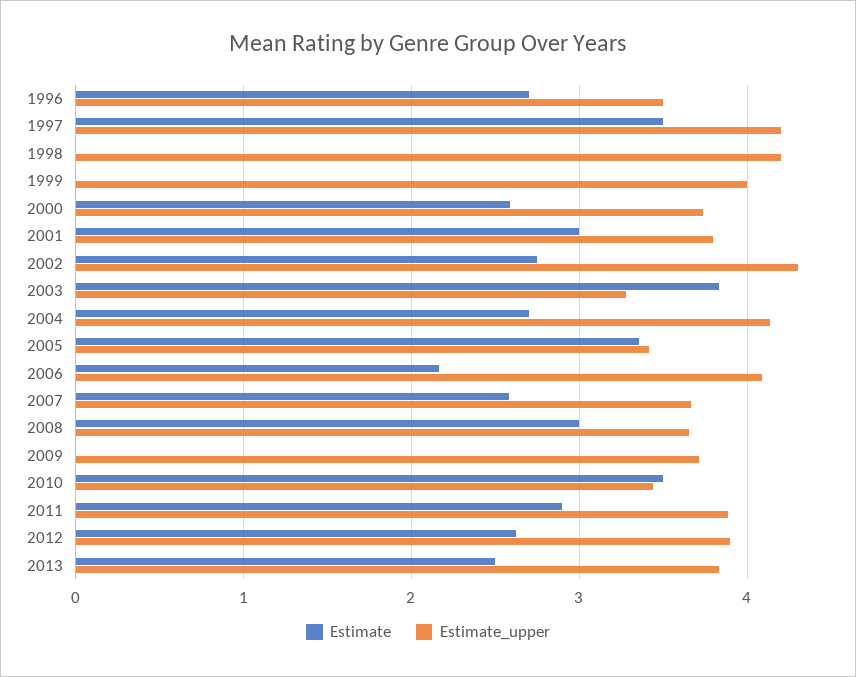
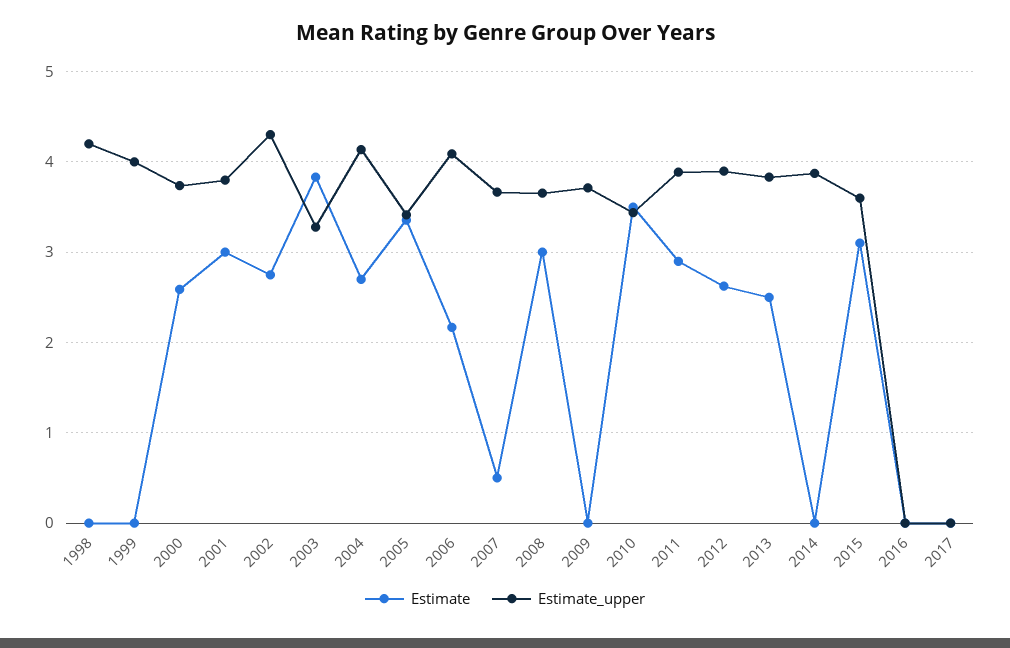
Estimate, 1996: 2.7 -> none
Estimate_upper, 1996: 3.5 -> none
Estimate, 1997: 3.5 -> none
Estimate_upper, 1997: 4.2 -> none
Estimate, 2007: 2.6 -> 0.5
Estimate, 2014: none -> 0
Estimate_upper, 2014: none -> 3.9
Estimate, 2015: none -> 3.1
Estimate_upper, 2015: none -> 3.6
Estimate, 2016: none -> 0
Estimate_upper, 2016: none -> 0
Estimate, 2017: none -> 0
Estimate_upper, 2017: none -> 0

